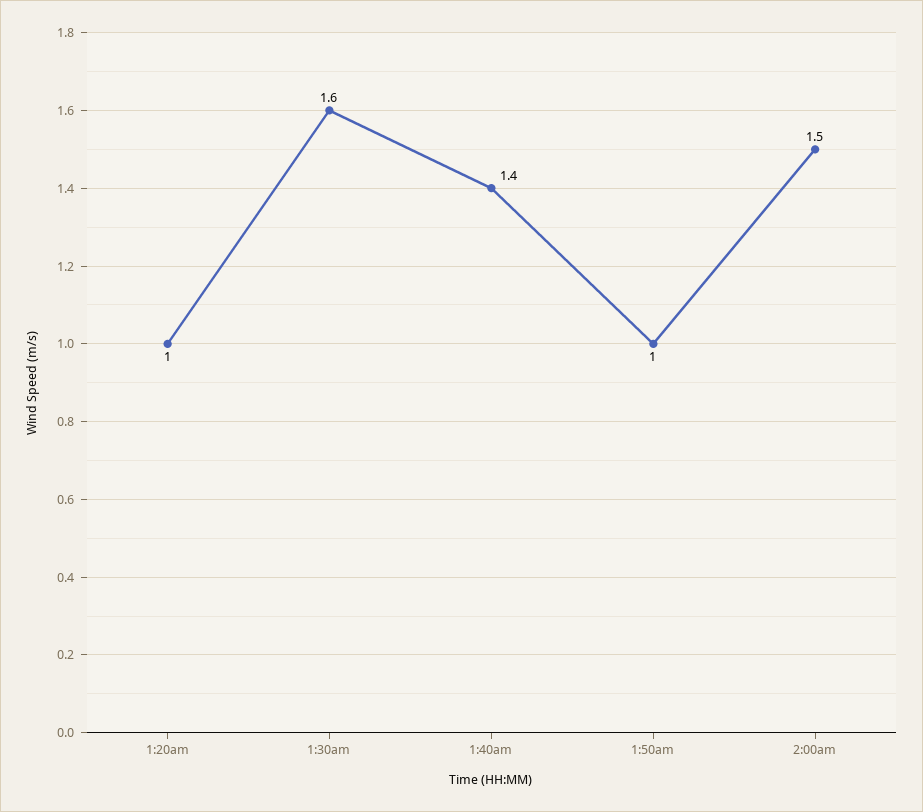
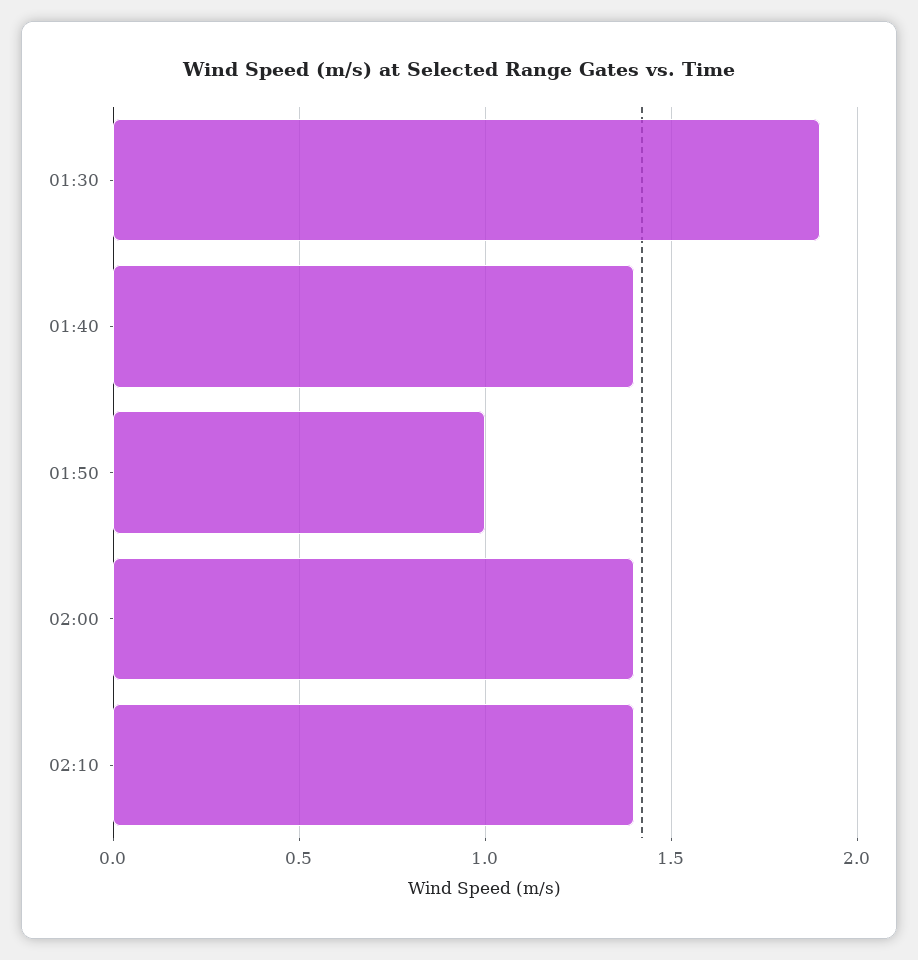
1:20am: 1 -> none
1:30am: 1.6 -> 1.9
2:00am: 1.5 -> 1.4
02:10: none -> 1.4

